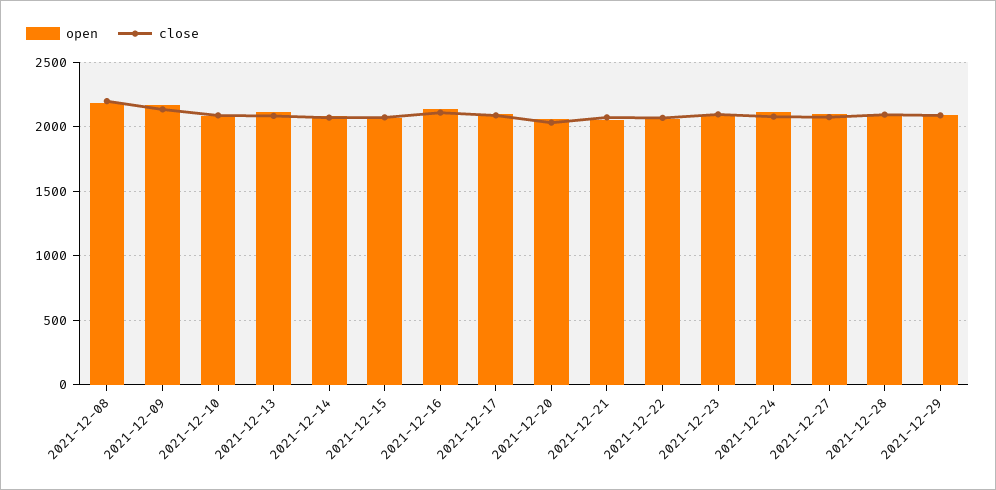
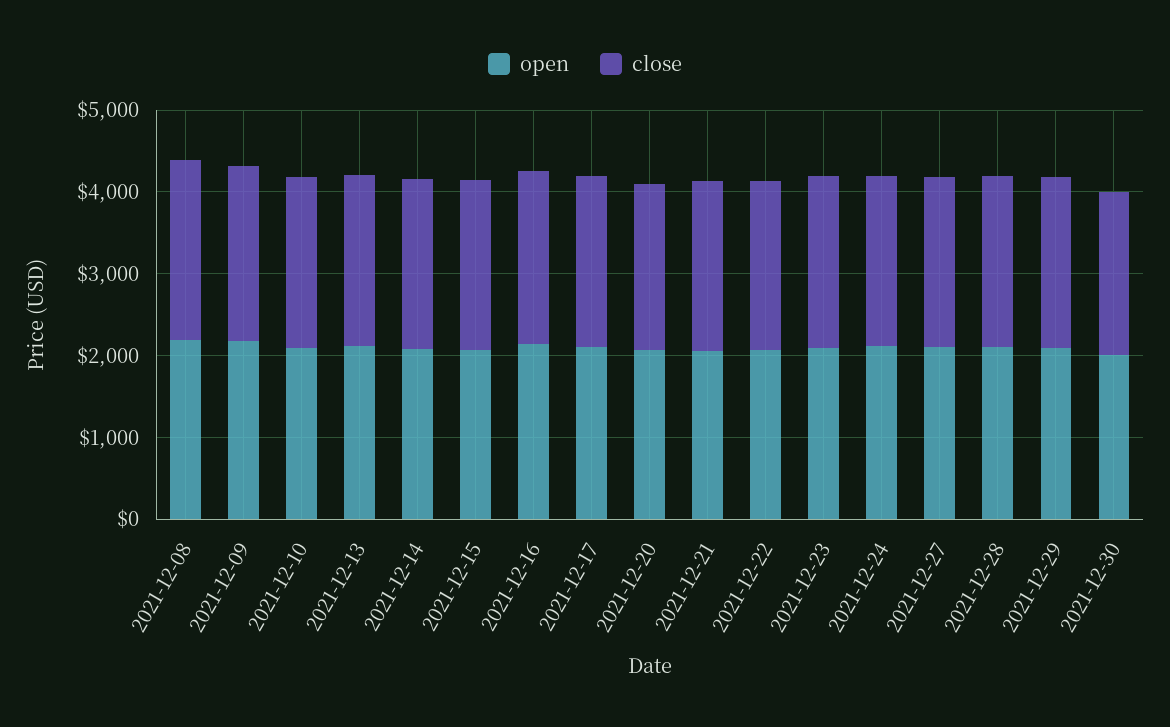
open, 2021-12-30: none -> 2000
close, 2021-12-30: none -> 2000

